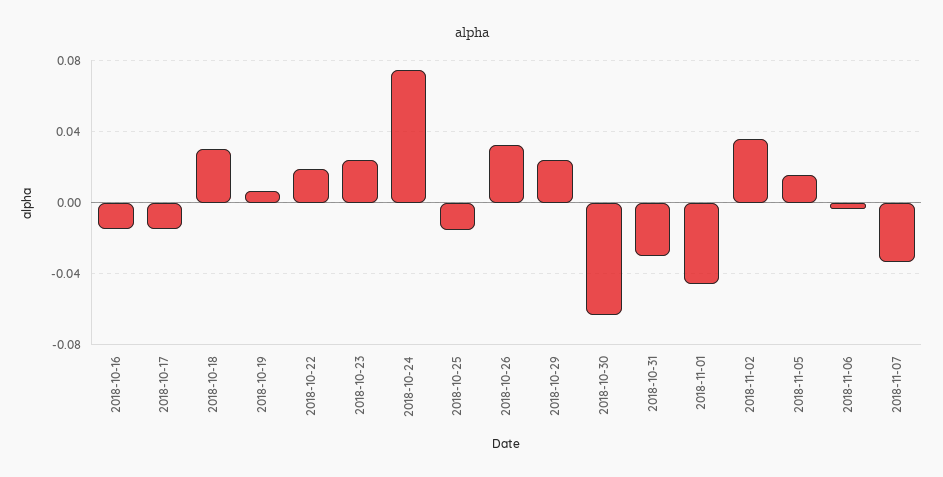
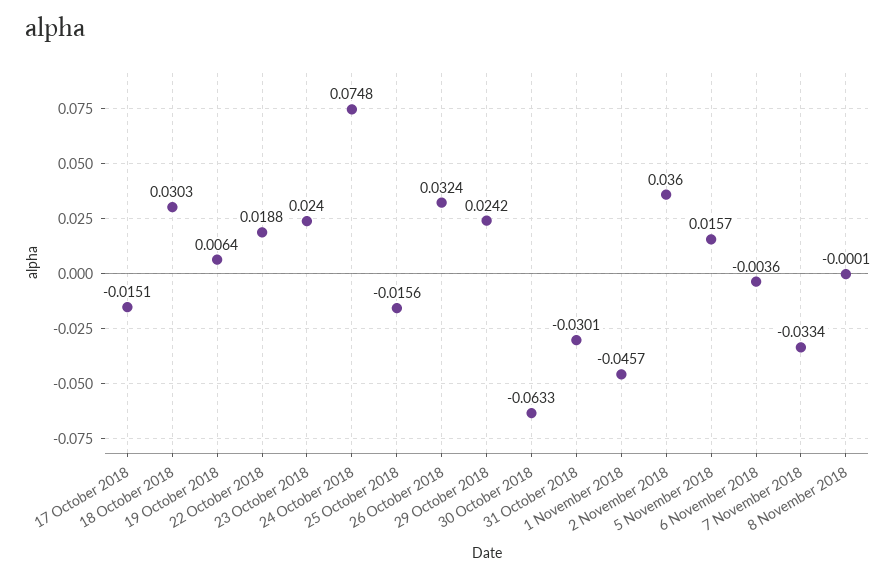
2018-10-16: -0.015 -> none
8 November 2018: none -> -0.0001

